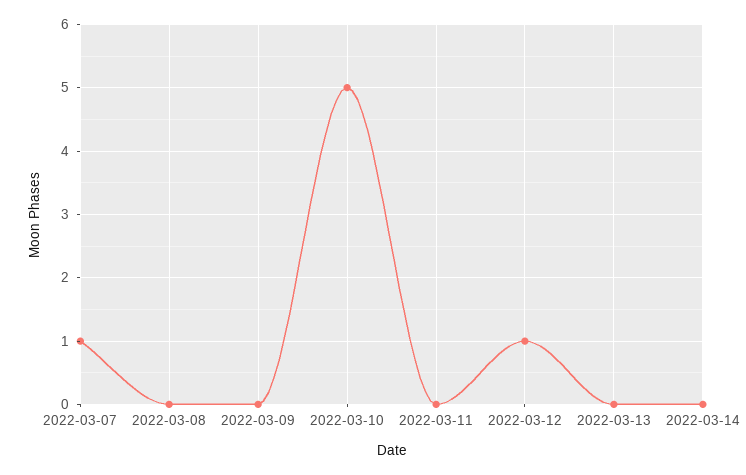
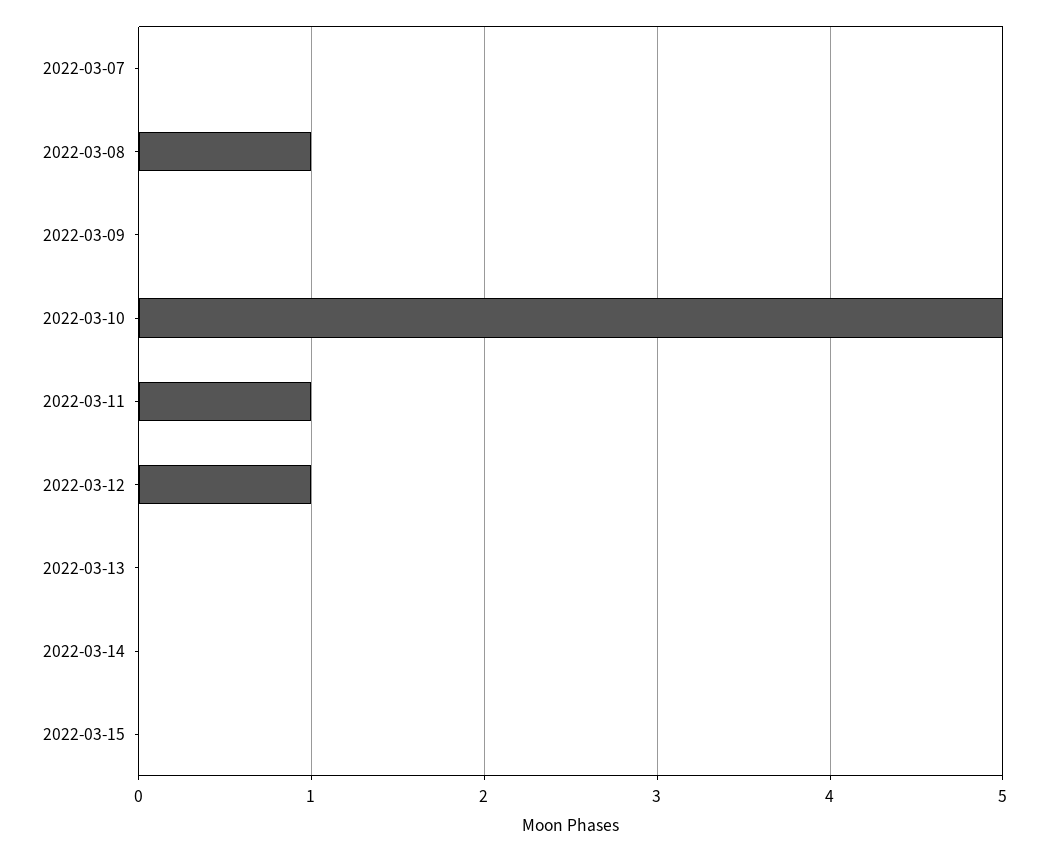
2022-03-07: 1 -> 0
2022-03-08: 0 -> 1
2022-03-11: 0 -> 1
2022-03-15: none -> 0

